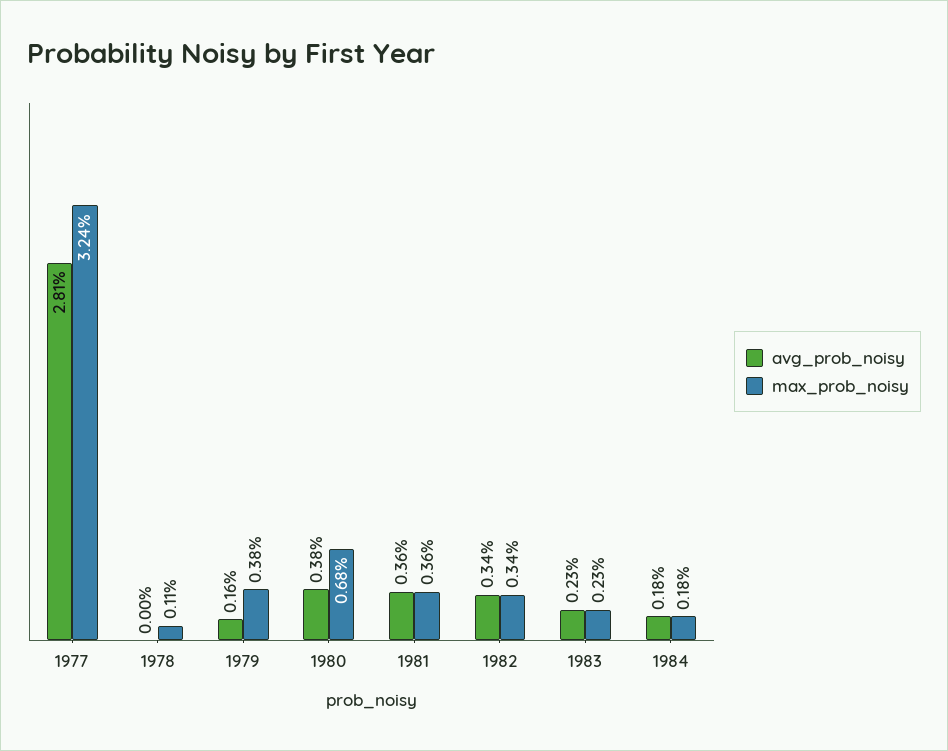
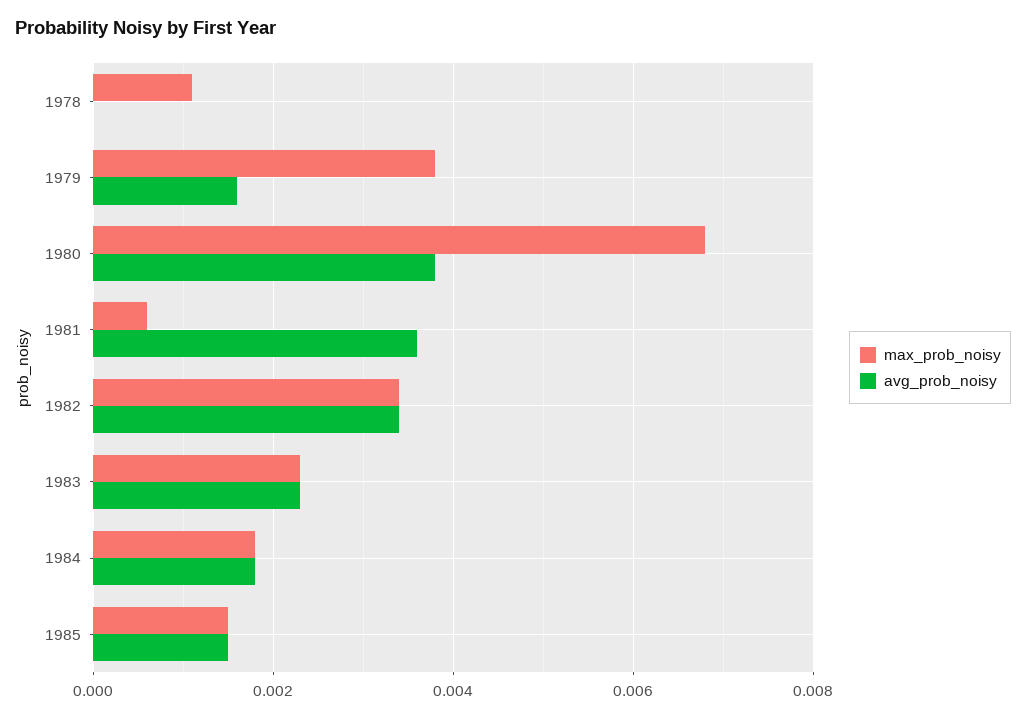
avg_prob_noisy, 1977: 0.0281 -> none
max_prob_noisy, 1977: 0.0324 -> none
max_prob_noisy, 1981: 0.0036 -> 0.0005
max_prob_noisy, 1985: none -> 0.0015
avg_prob_noisy, 1985: none -> 0.0015

